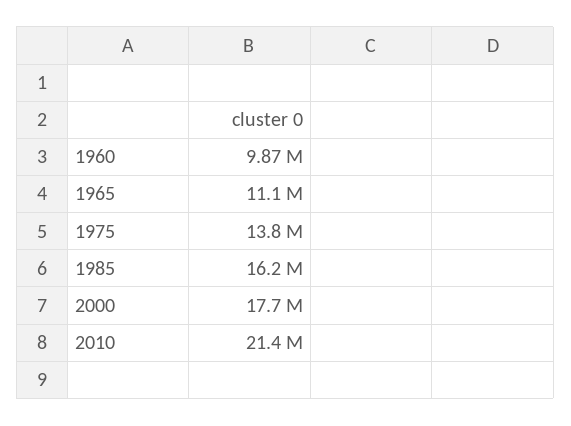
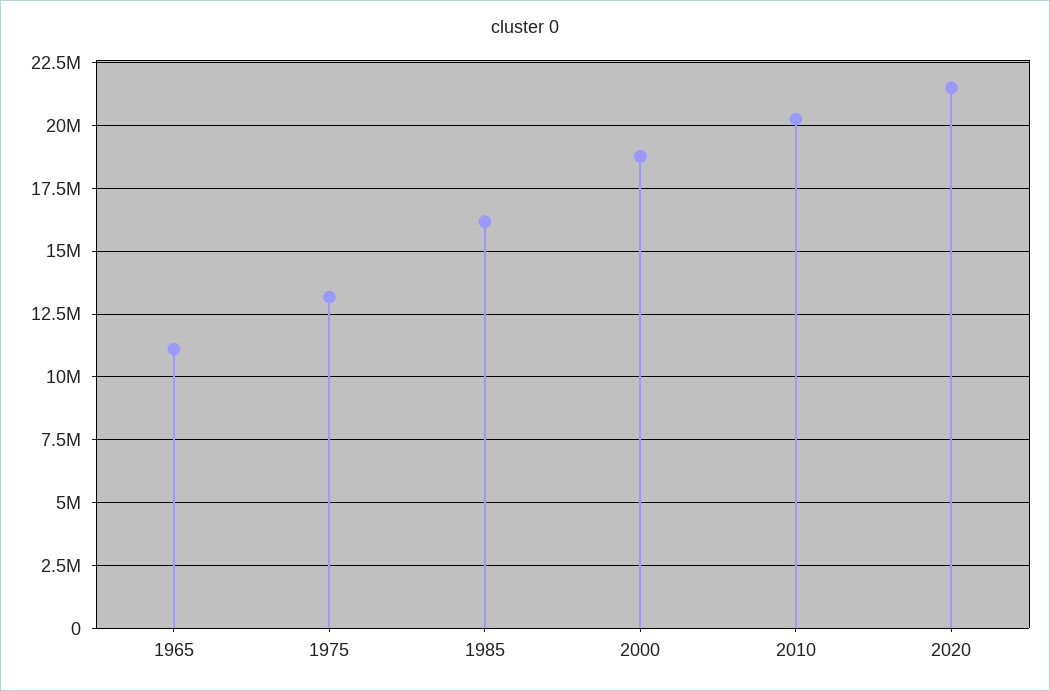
1960: 9870000 -> none
1975: 13800000 -> 13250000
2000: 17700000 -> 18750000
2010: 21400000 -> 20250000
2020: none -> 21500000

